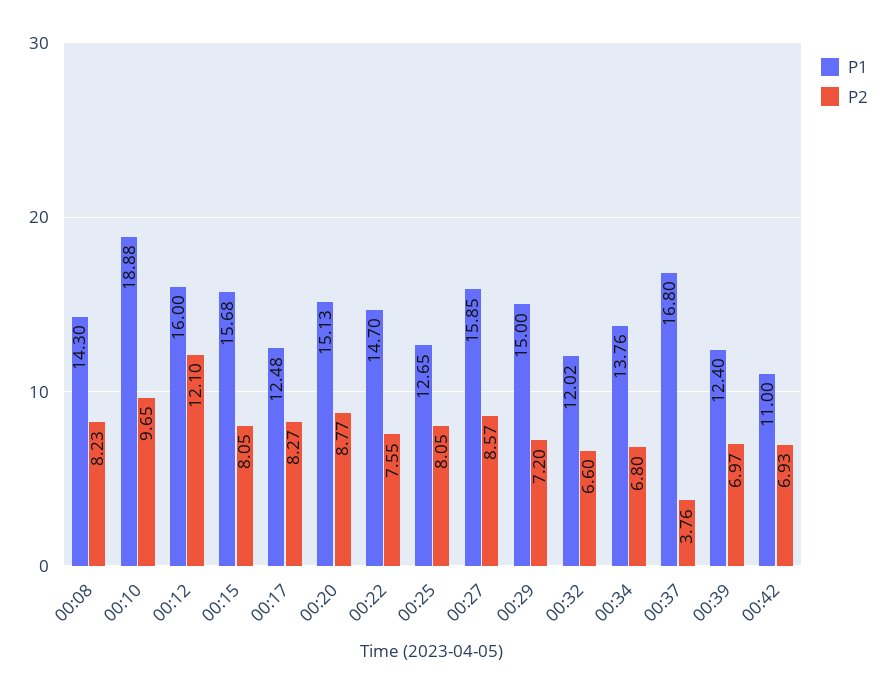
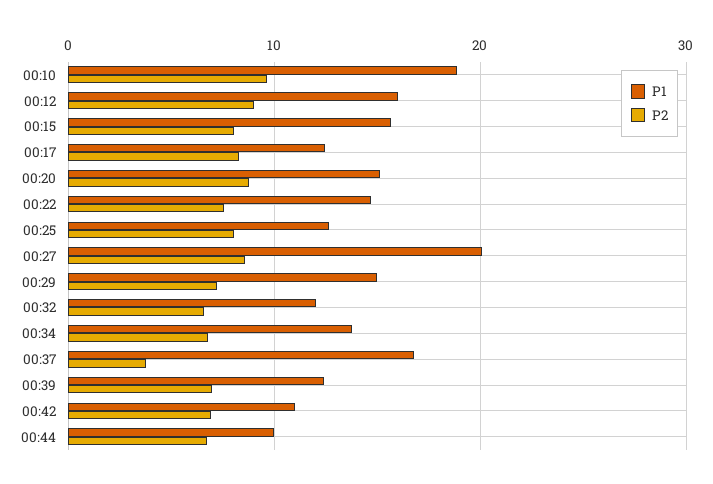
P1, 00:08: 14.3 -> none
P2, 00:08: 8.23 -> none
P2, 00:12: 12.1 -> 9
P1, 00:27: 15.85 -> 20
P1, 00:44: none -> 10
P2, 00:44: none -> 7

